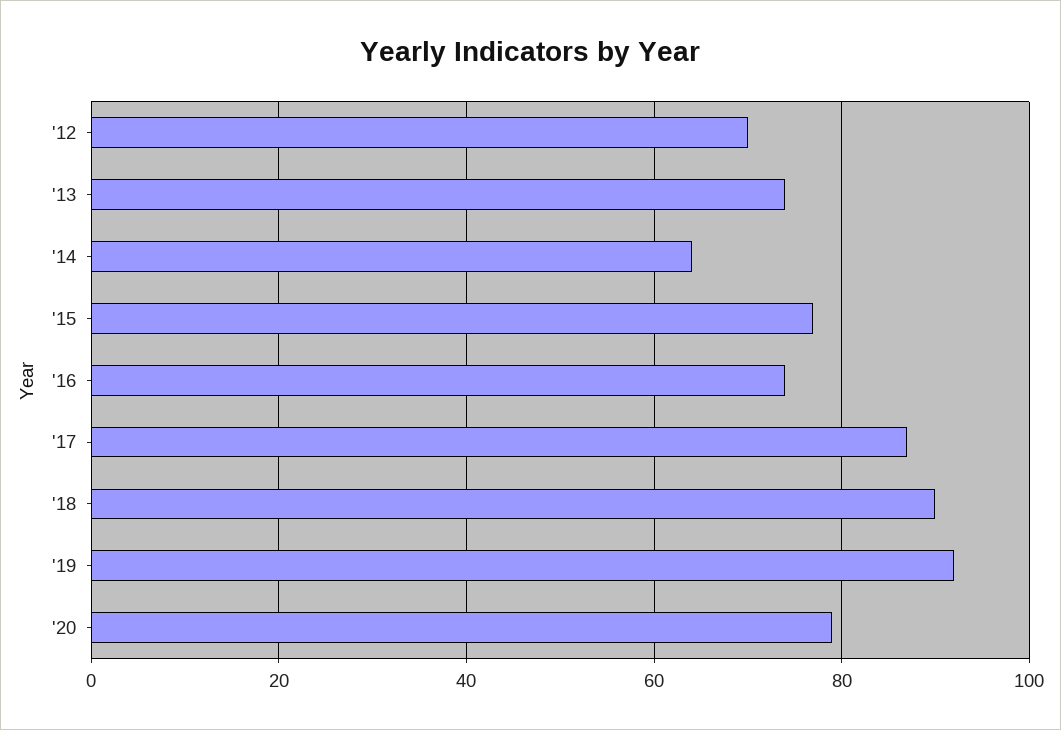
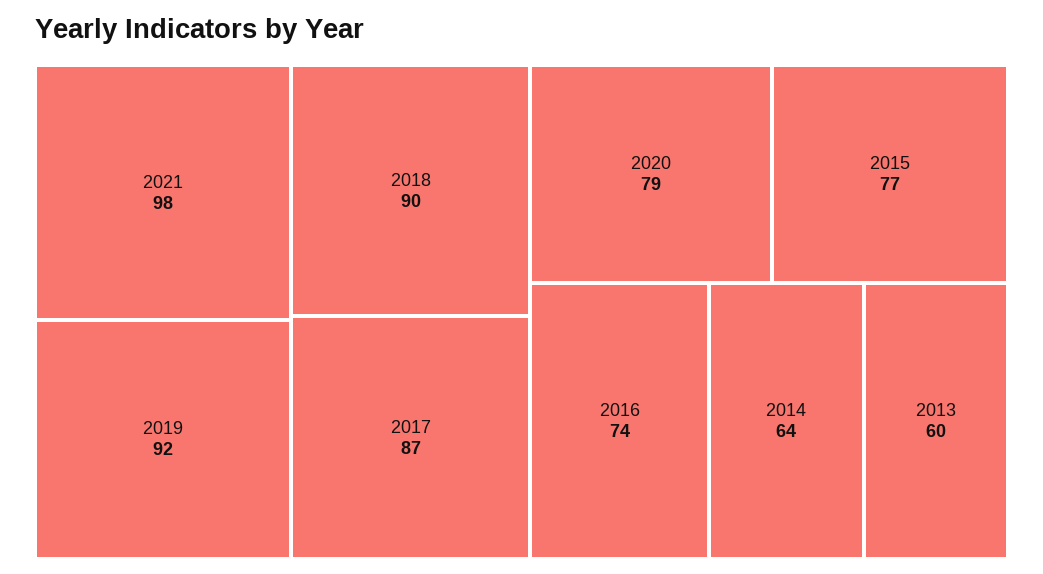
'12: 70 -> none
'13: 75 -> 60
2021: none -> 98

